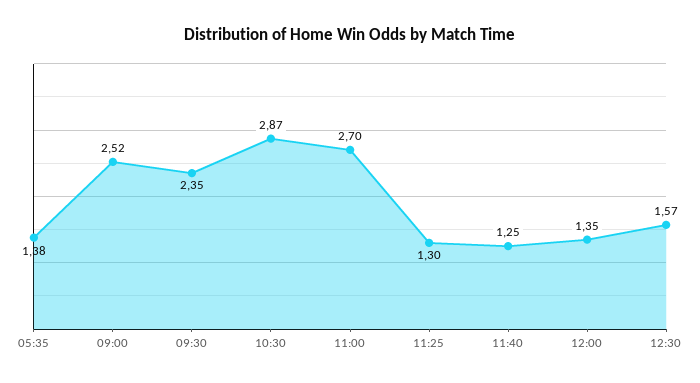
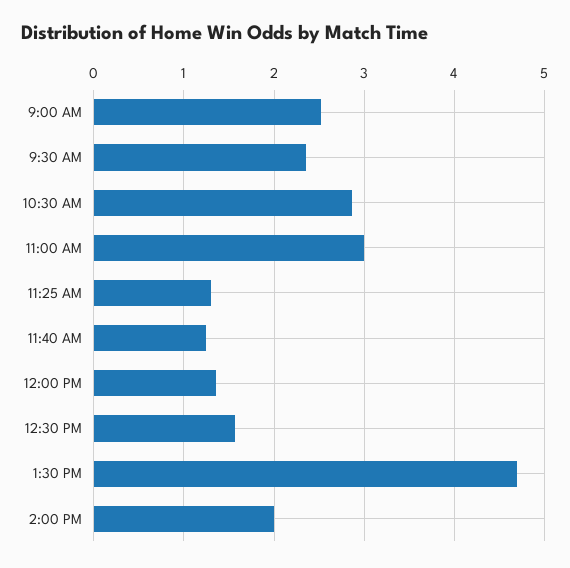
05:35: 1.38 -> none
11:00: 2.7 -> 3
1:30 PM: none -> 4.7
2:00 PM: none -> 2

